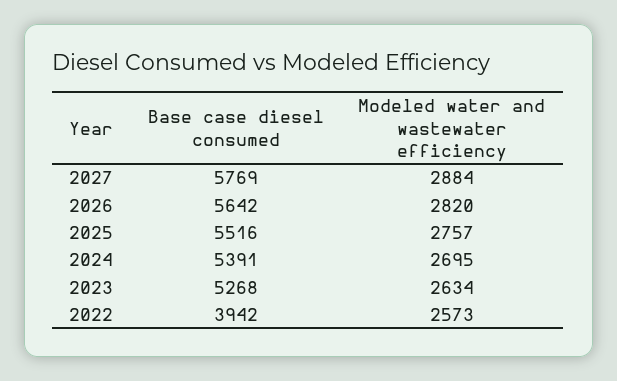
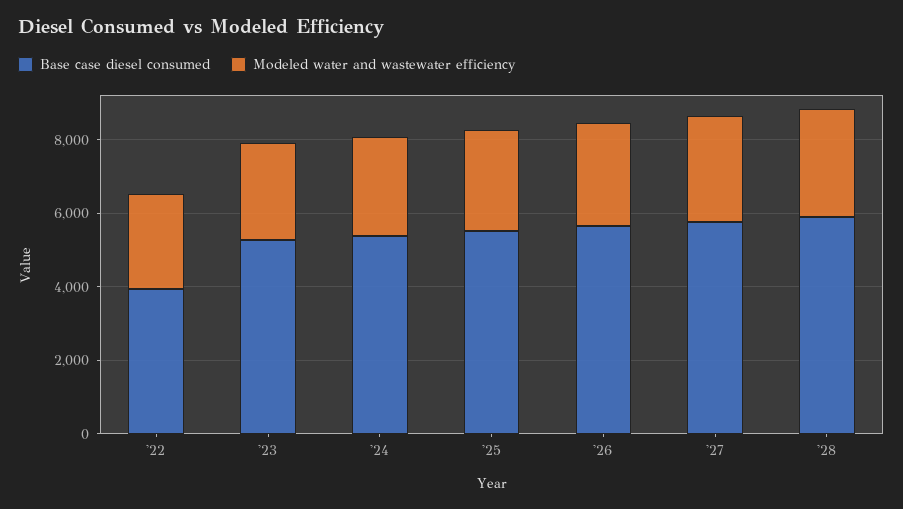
Base case diesel consumed, '28: none -> 6000
Modeled water and wastewater efficiency, '28: none -> 3000

